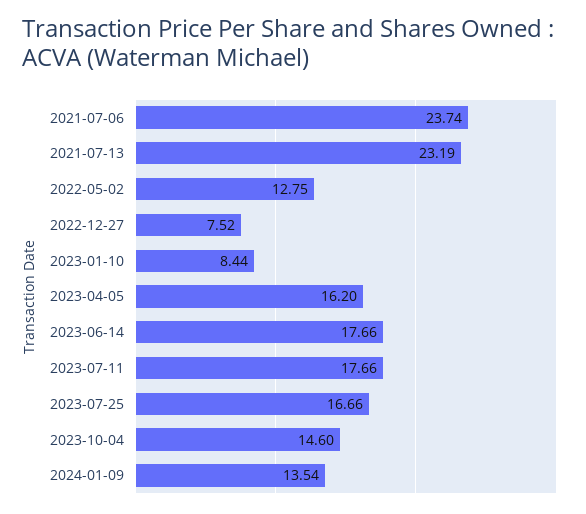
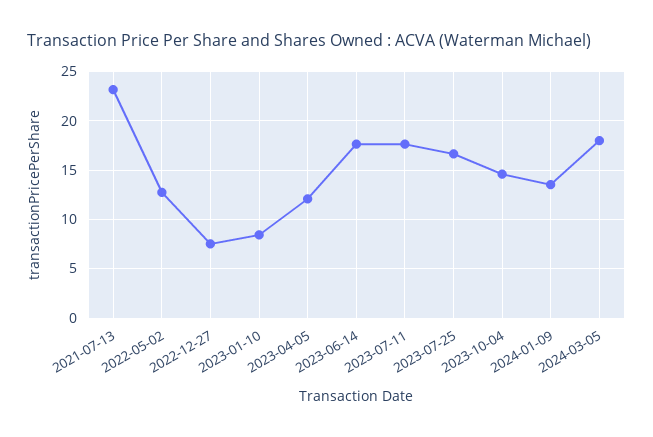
2021-07-06: 23.74 -> none
2023-04-05: 16.2 -> 12
2024-03-05: none -> 18

